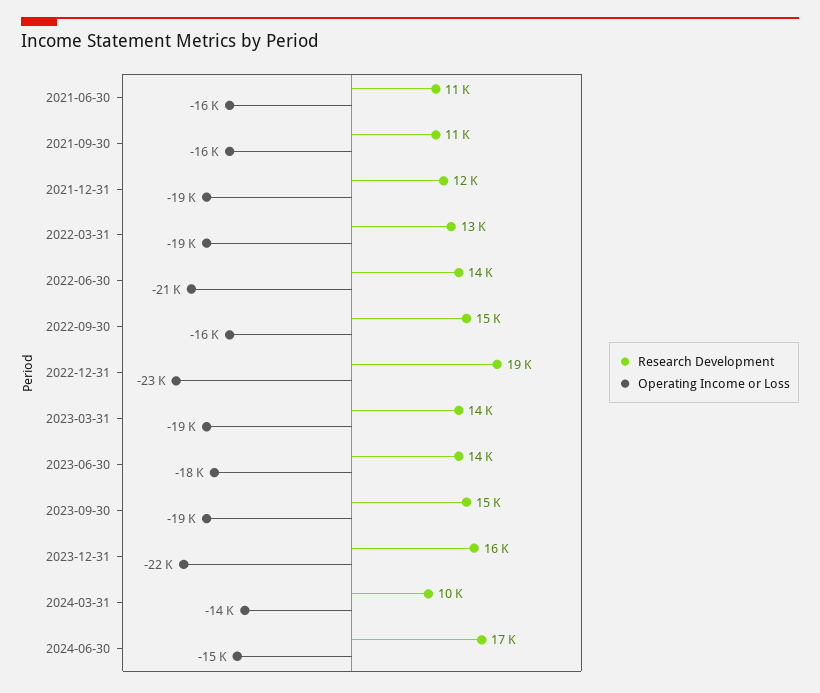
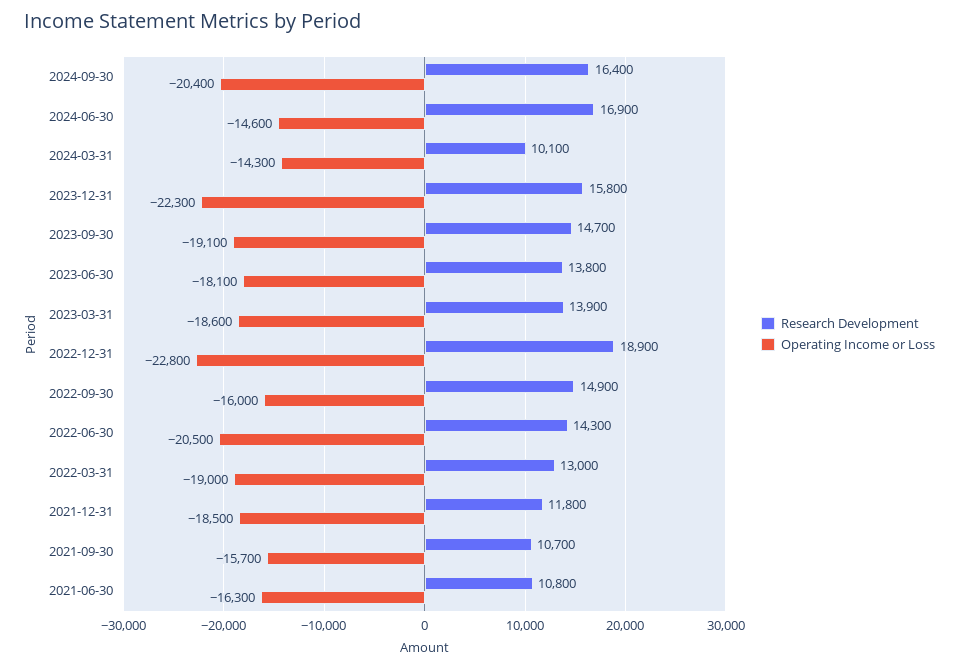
Research Development, 2024-09-30: none -> 16400
Operating Income or Loss, 2024-09-30: none -> -20400

